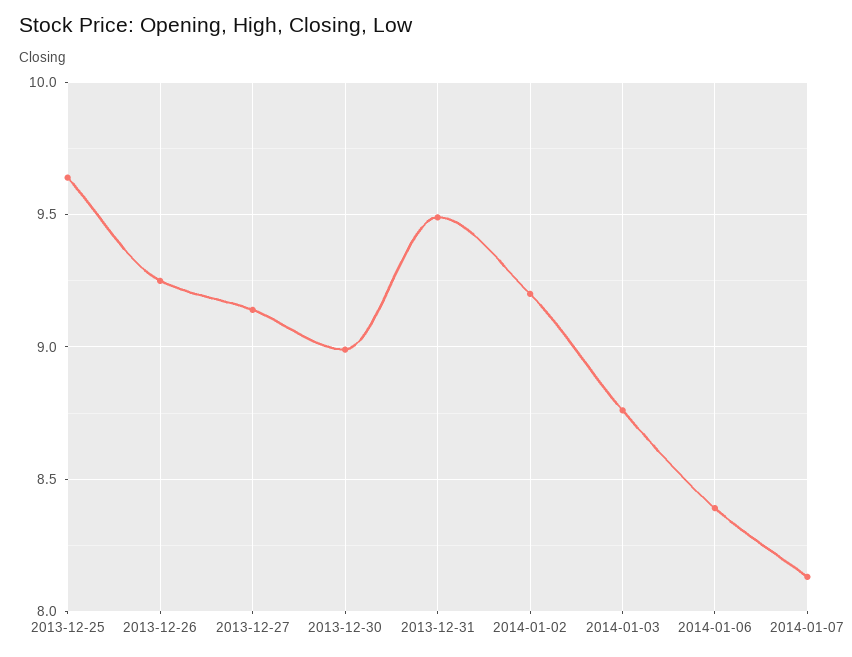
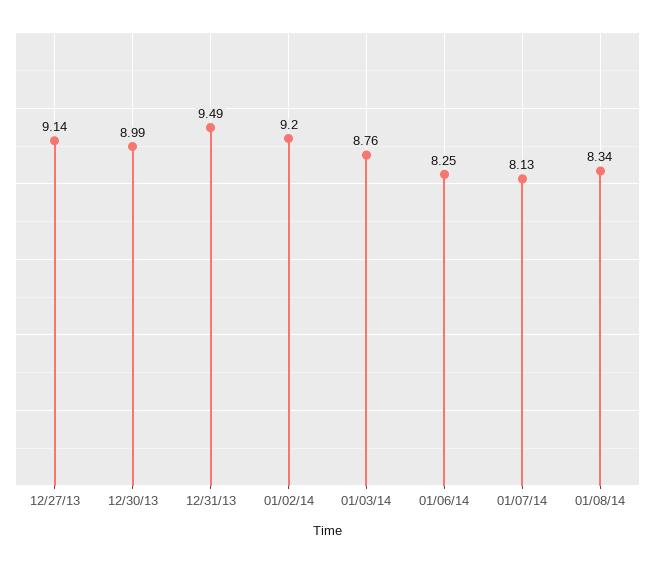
2013-12-25: 9.65 -> none
2013-12-26: 9.25 -> none
2014-01-06: 8.4 -> 8.25
01/08/14: none -> 8.34

